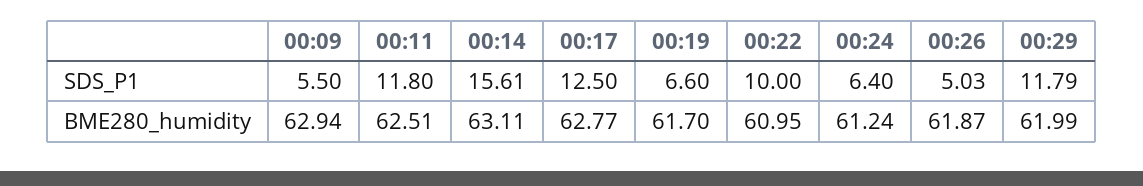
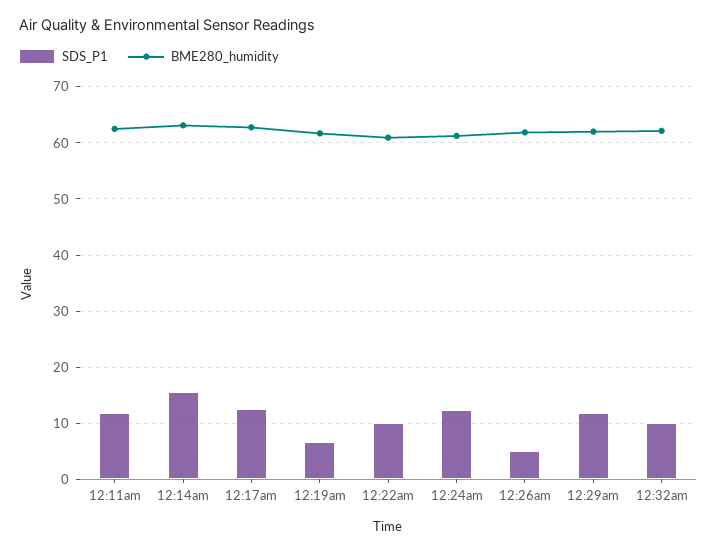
SDS_P1, 00:09: 5.5 -> none
SDS_P1, 00:24: 6.4 -> 12
BME280_humidity, 00:09: 62.94 -> none
SDS_P1, 12:32am: none -> 10
BME280_humidity, 12:32am: none -> 62

